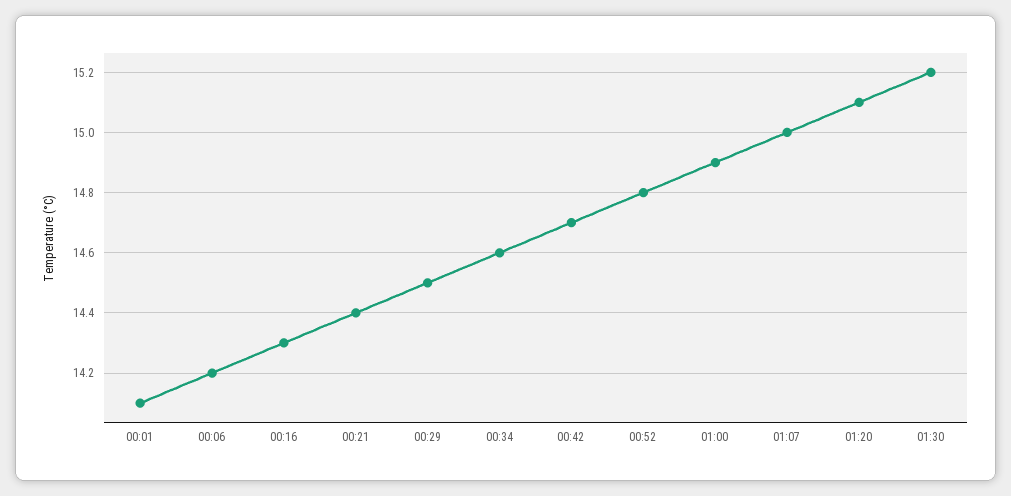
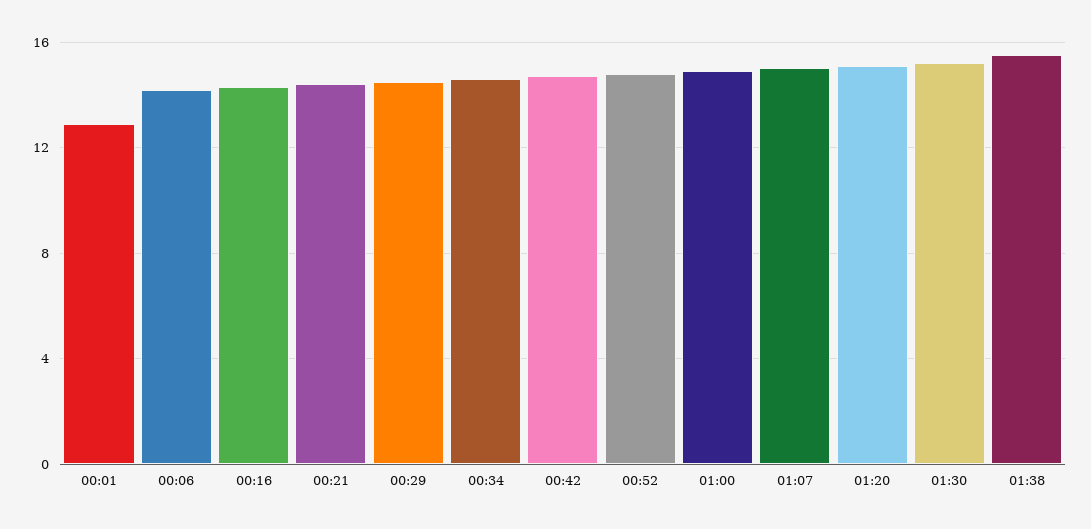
00:01: 14.1 -> 13
01:38: none -> 15.5

